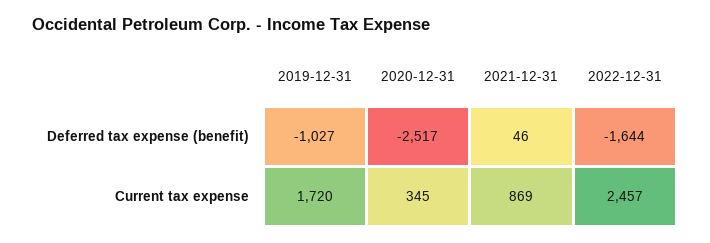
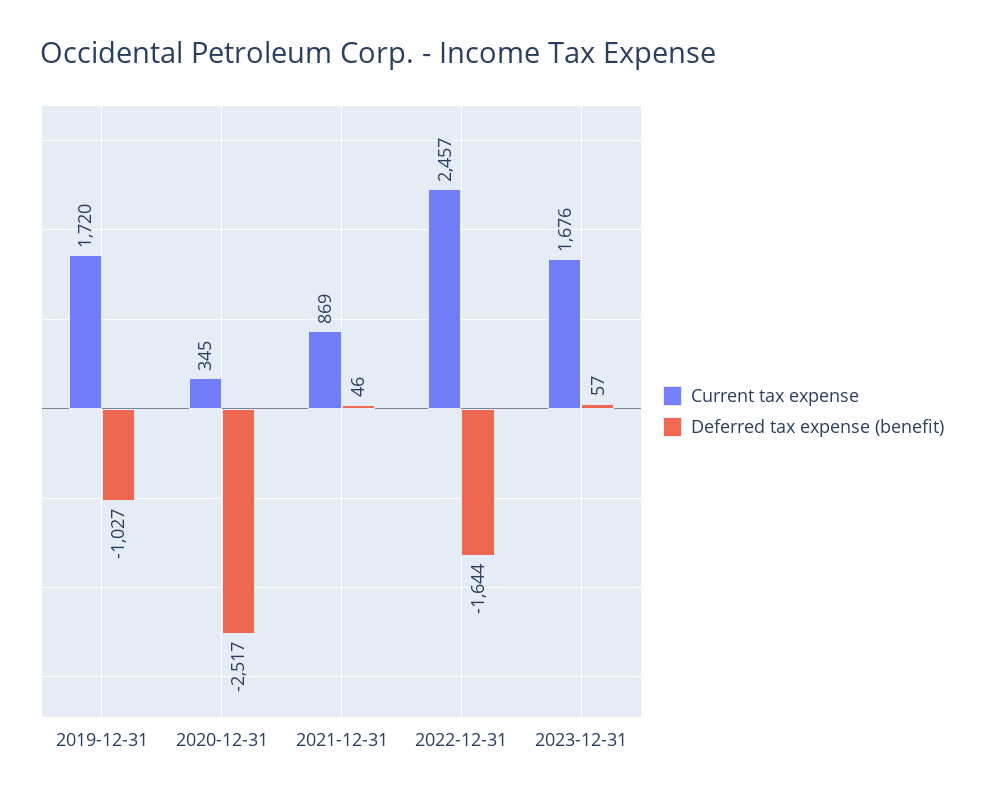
Current tax expense, 2023-12-31: none -> 1676
Deferred tax expense (benefit), 2023-12-31: none -> 57

